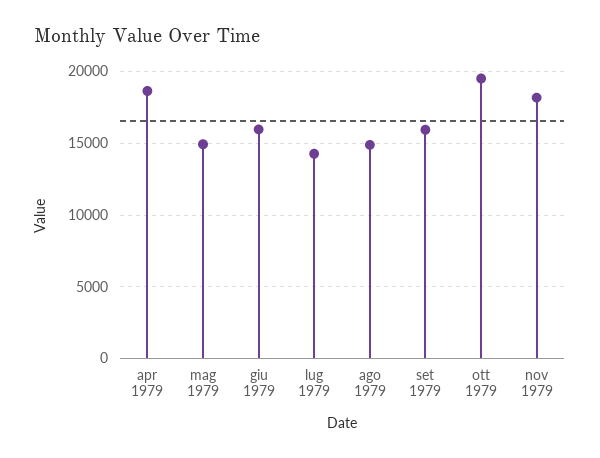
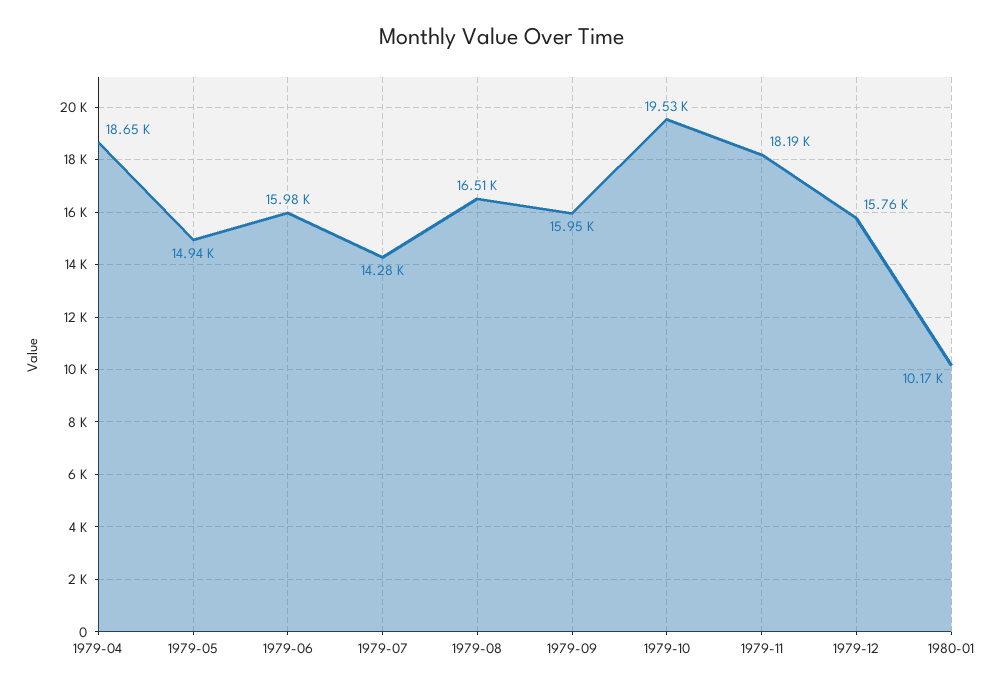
ago 1979: 15000 -> 16510
1979-12: none -> 15760
1980-01: none -> 10170

